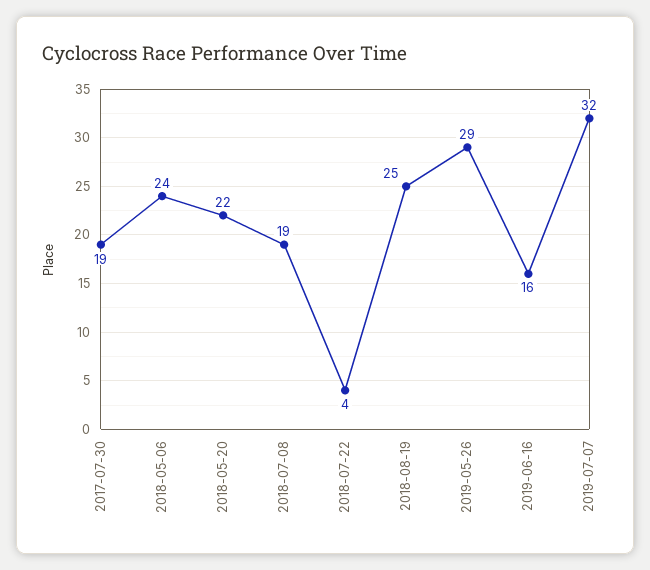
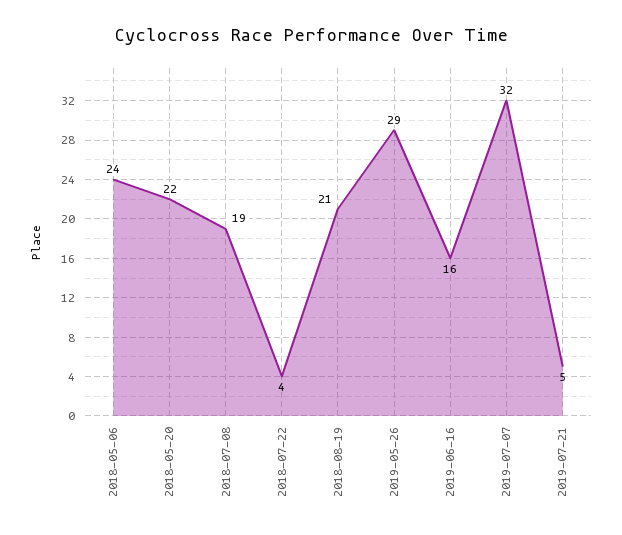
2017-07-30: 19 -> none
2018-08-19: 25 -> 21
2019-07-21: none -> 5

